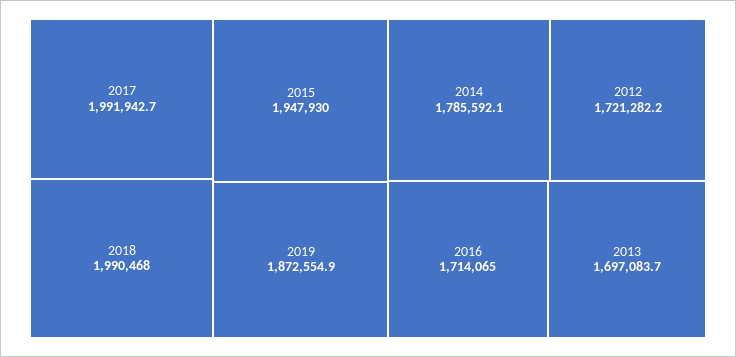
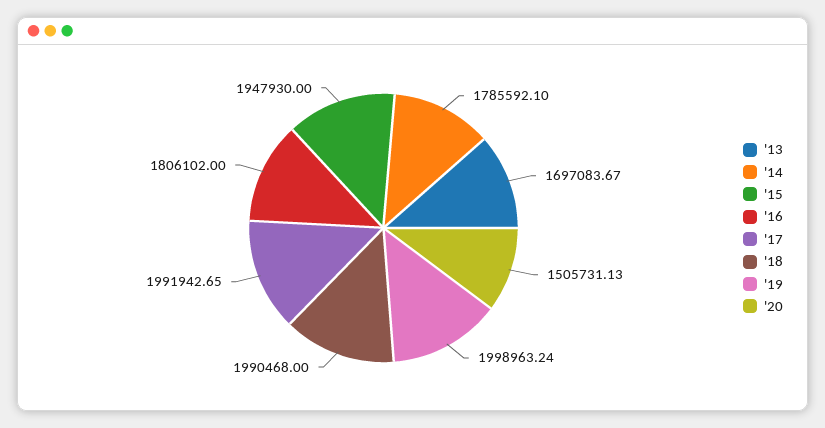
2019: 1872554.9 -> 1998963.24
2012: 1721282.2 -> none
2016: 1714065 -> 1806102
'20: none -> 1505731.13

